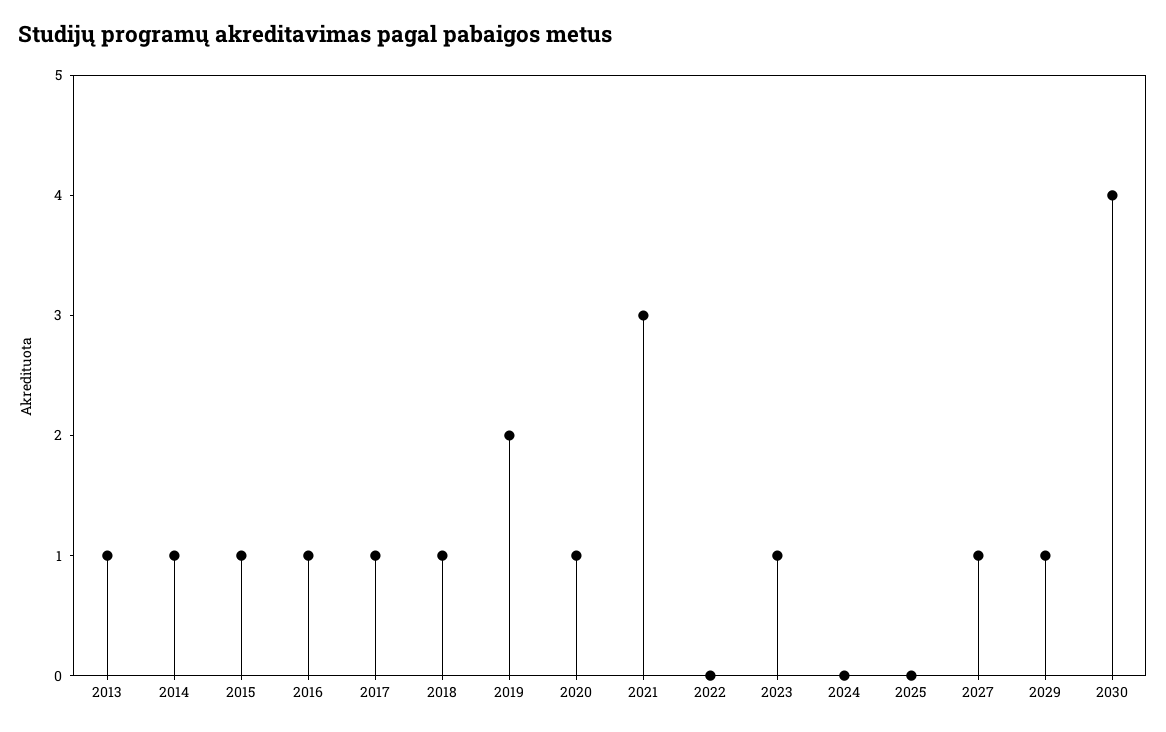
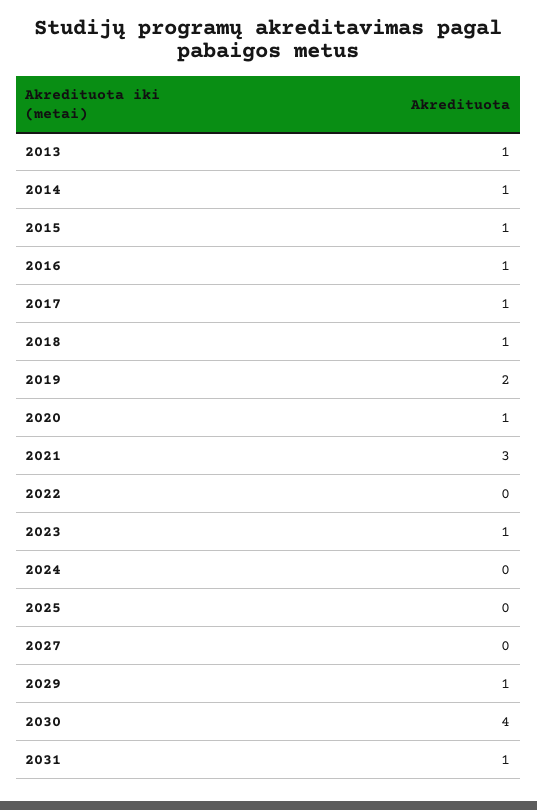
2027: 1 -> 0
2031: none -> 1

